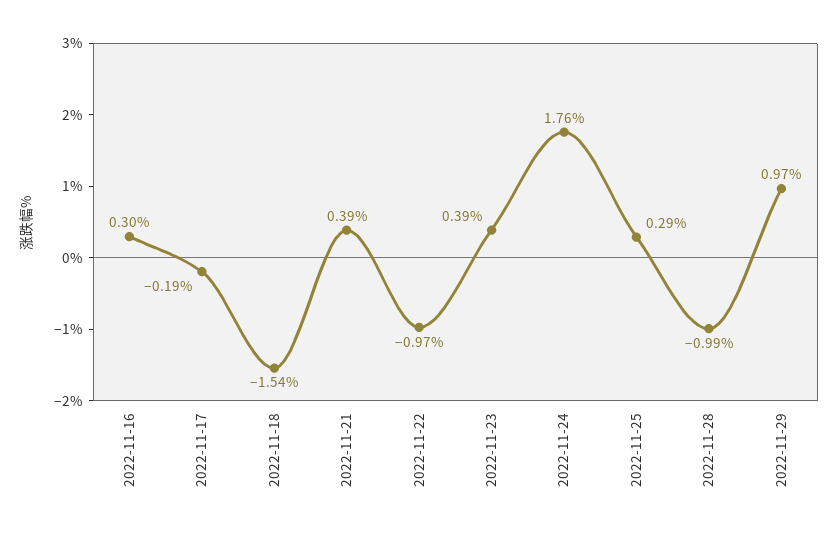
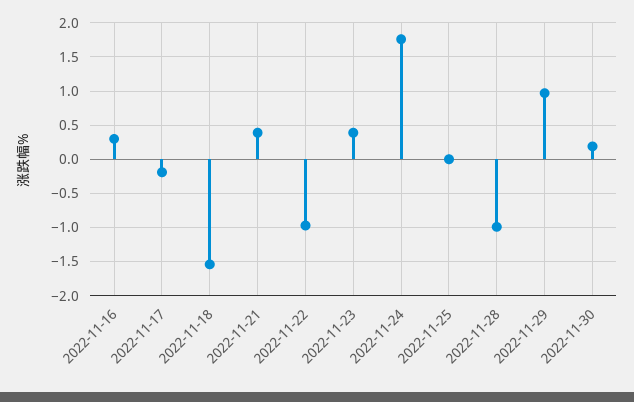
2022-11-25: 0.29 -> 0
2022-11-30: none -> 0.2

